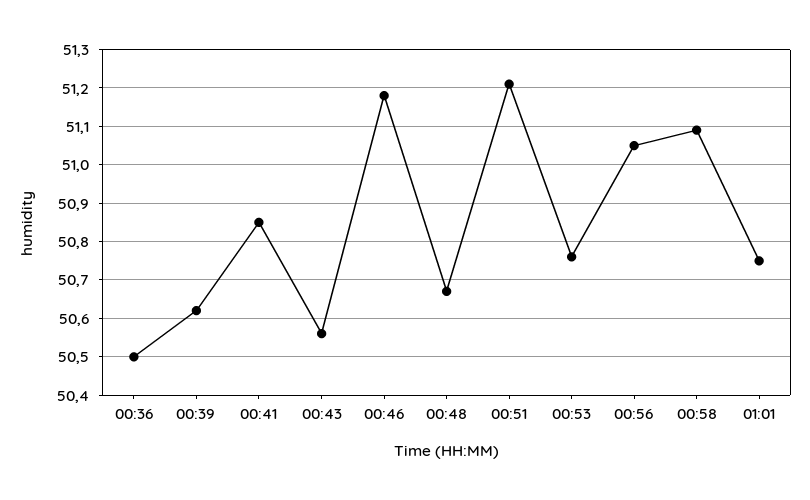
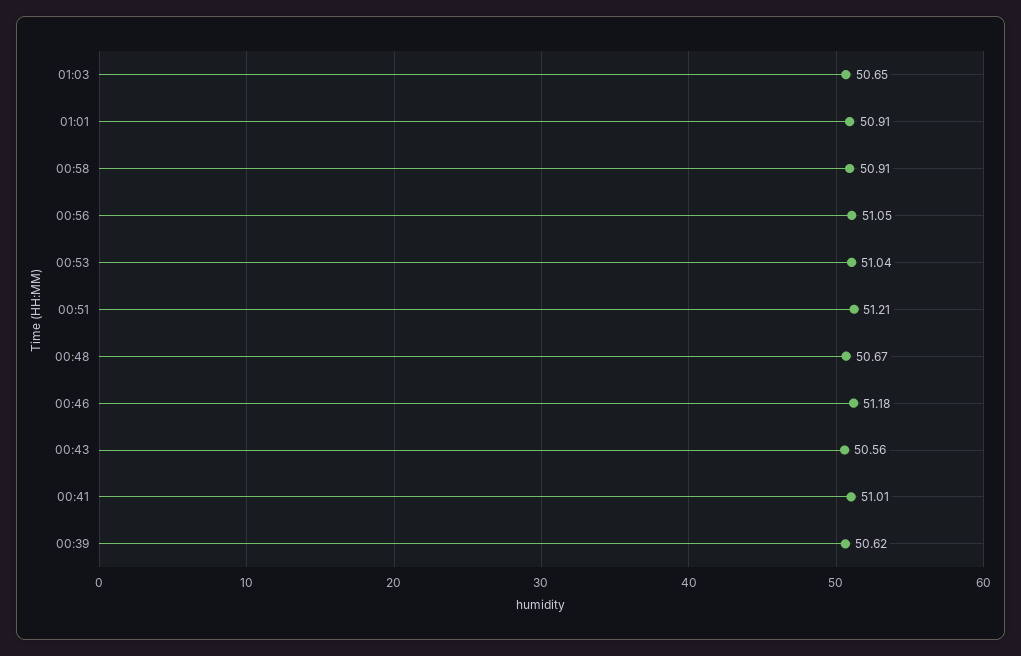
00:36: 50.5 -> none
00:41: 50.85 -> 51.01
00:53: 50.75 -> 51.04
00:58: 51.1 -> 50.91
01:01: 50.75 -> 50.91
01:03: none -> 50.65

